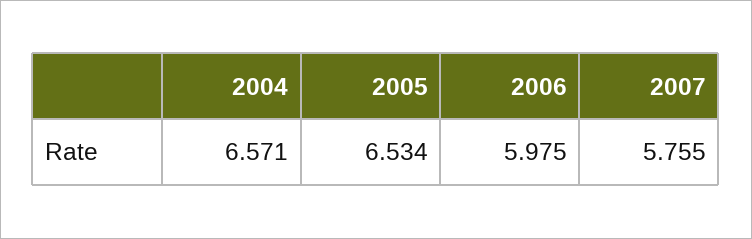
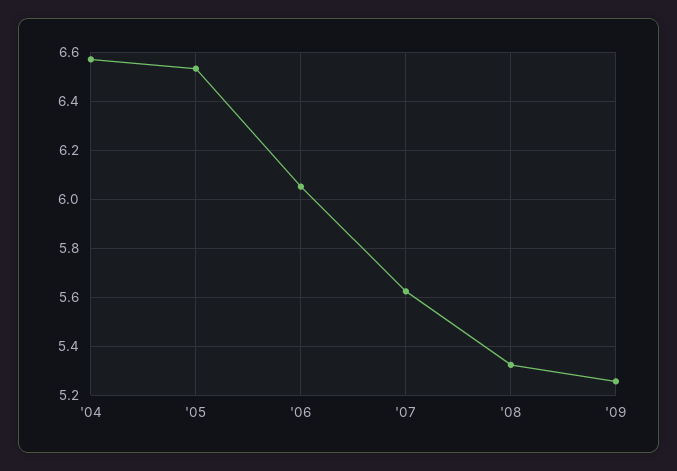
2006: 5.975 -> 6.05
2007: 5.755 -> 5.625
'08: none -> 5.325
'09: none -> 5.25

